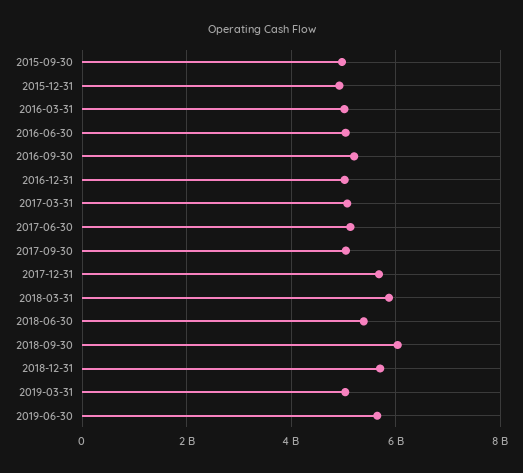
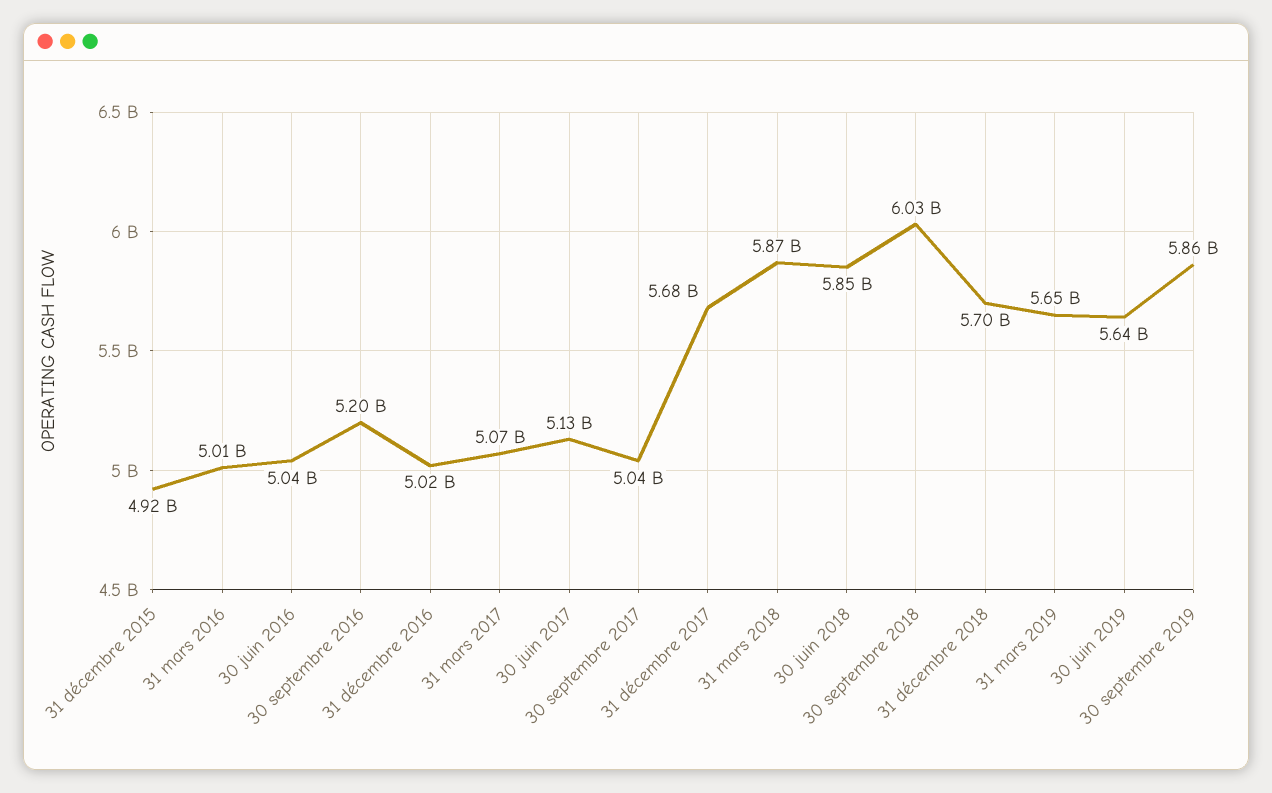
2015-09-30: 5000000000 -> none
2018-06-30: 5400000000 -> 5850000000
2019-03-31: 5000000000 -> 5650000000
30 septembre 2019: none -> 5860000000

